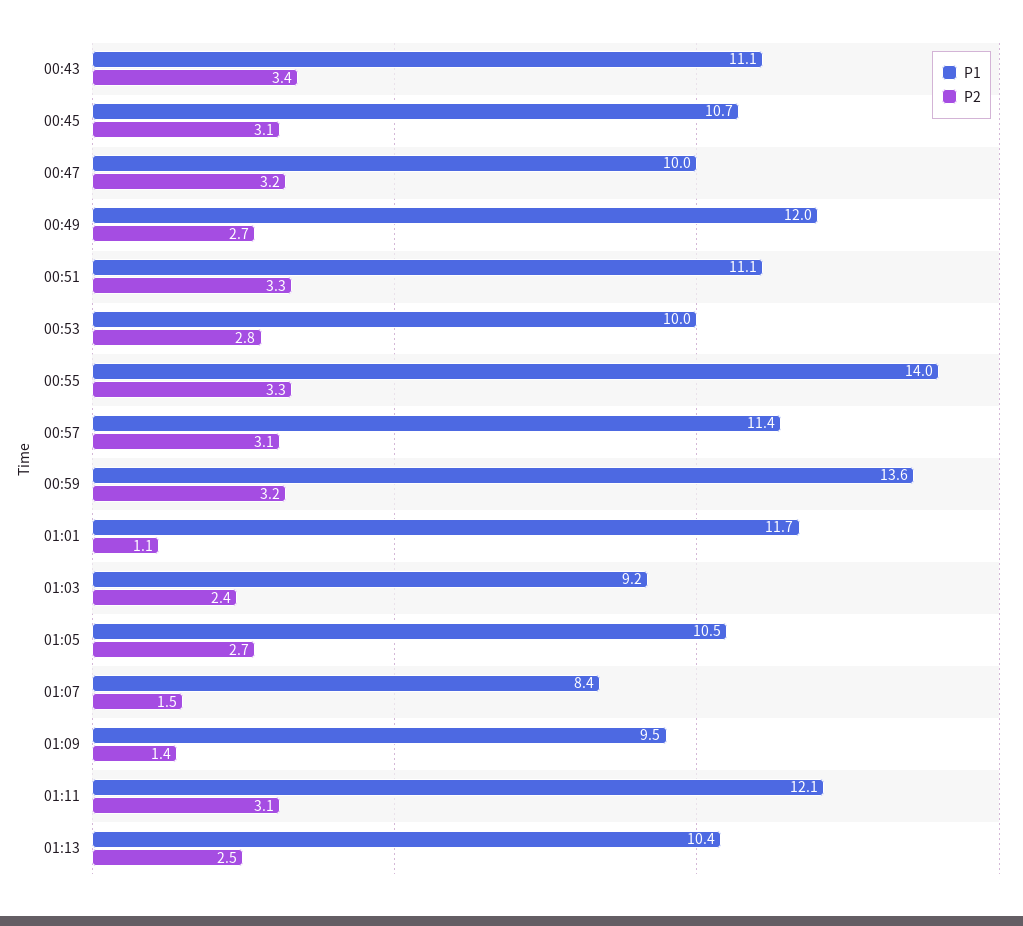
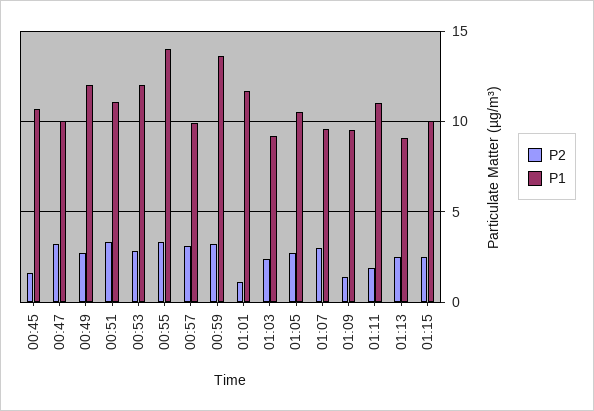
P1, 00:43: 11.1 -> none
P2, 00:43: 3.4 -> none
P2, 00:45: 3.1 -> 1.5
P1, 00:53: 10 -> 12
P1, 00:57: 11.4 -> 10
P1, 01:07: 8.4 -> 9.5
P2, 01:07: 1.5 -> 3
P1, 01:11: 12.1 -> 11
P2, 01:11: 3.1 -> 2
P1, 01:13: 10.4 -> 9
P2, 01:15: none -> 2.5
P1, 01:15: none -> 10

